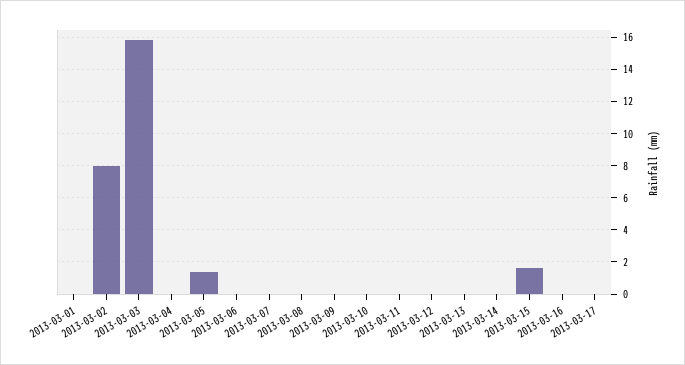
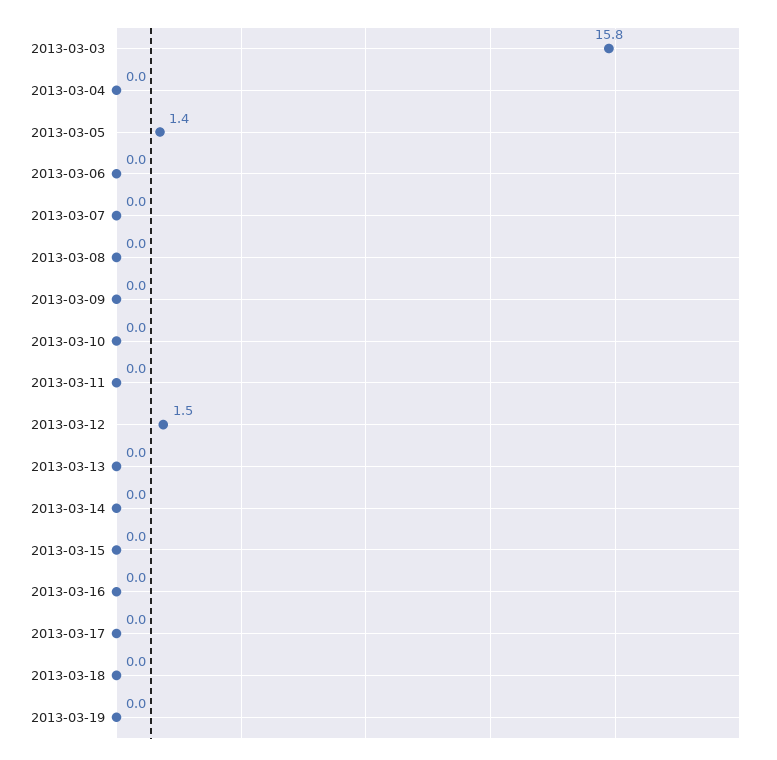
2013-03-01: 0 -> none
2013-03-02: 8 -> none
2013-03-12: 0 -> 1.5
2013-03-15: 1.5 -> 0
2013-03-18: none -> 0
2013-03-19: none -> 0

